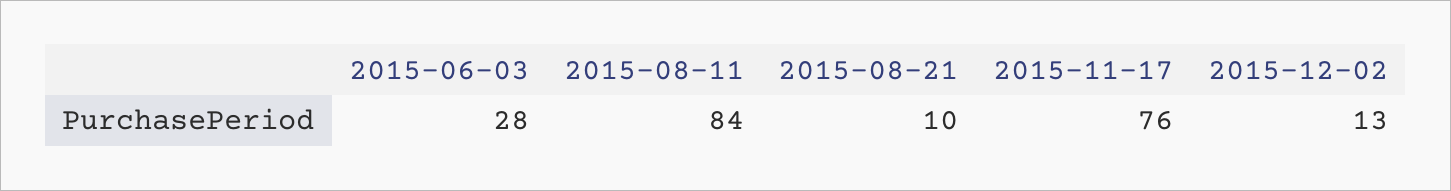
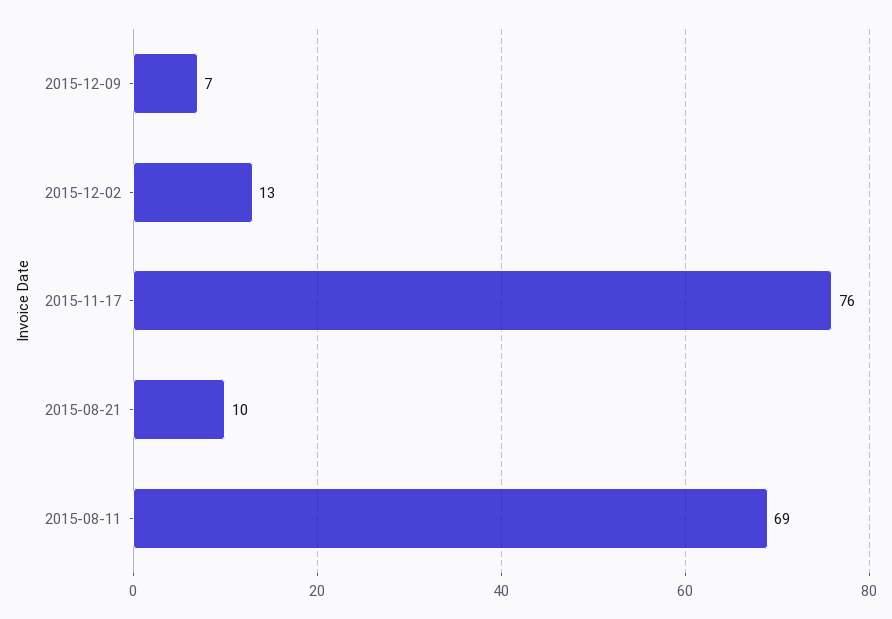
2015-06-03: 28 -> none
2015-08-11: 84 -> 69
2015-12-09: none -> 7

